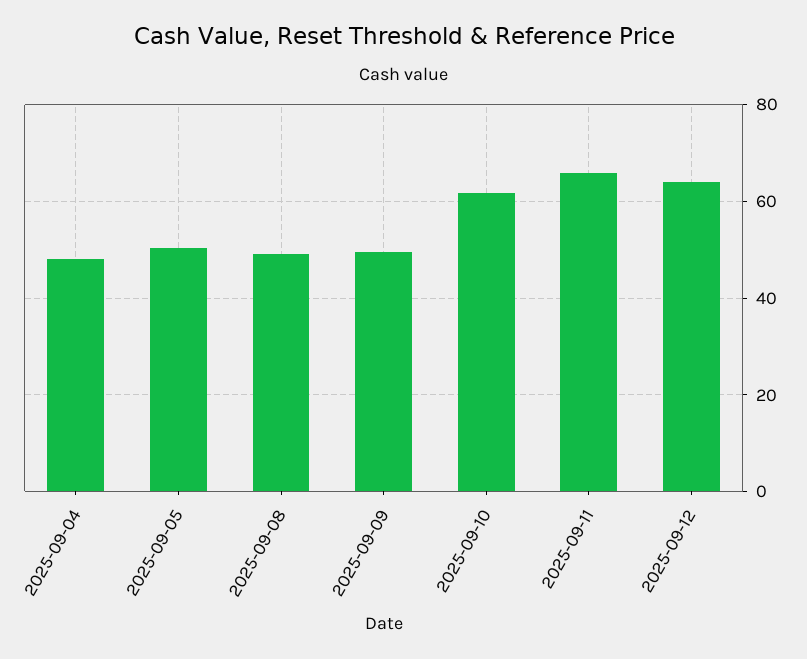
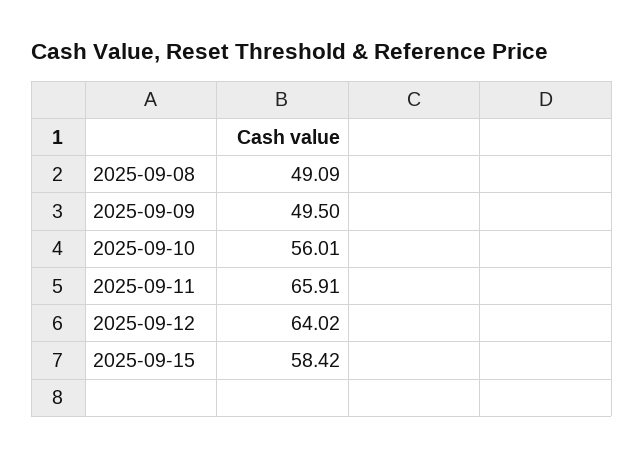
2025-09-04: 48 -> none
2025-09-05: 50 -> none
2025-09-10: 62 -> 56.01
2025-09-15: none -> 58.42

